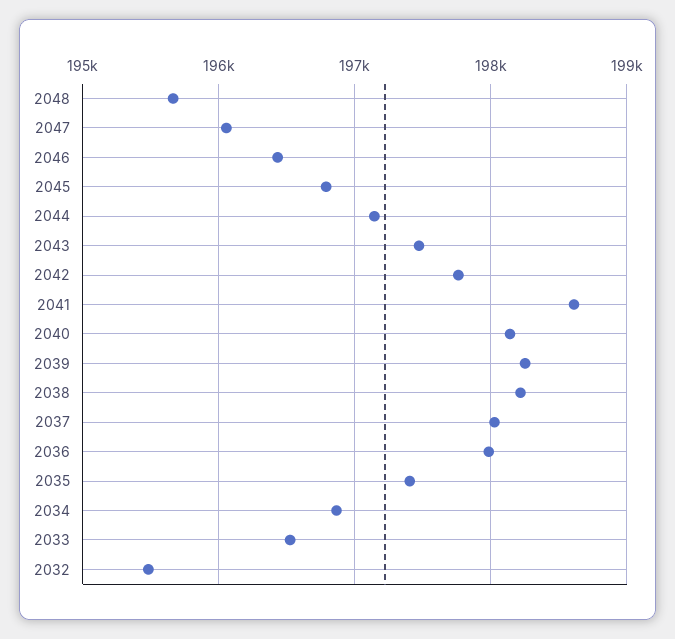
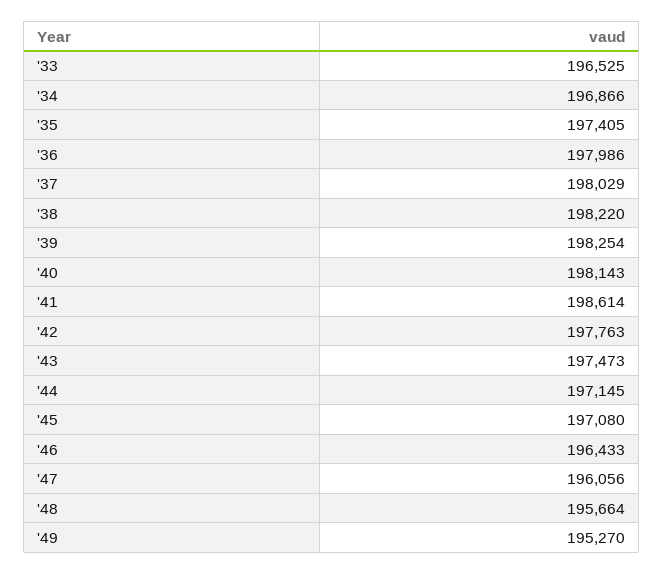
2045: 196800 -> 197080
2032: 195500 -> none
'49: none -> 195270

